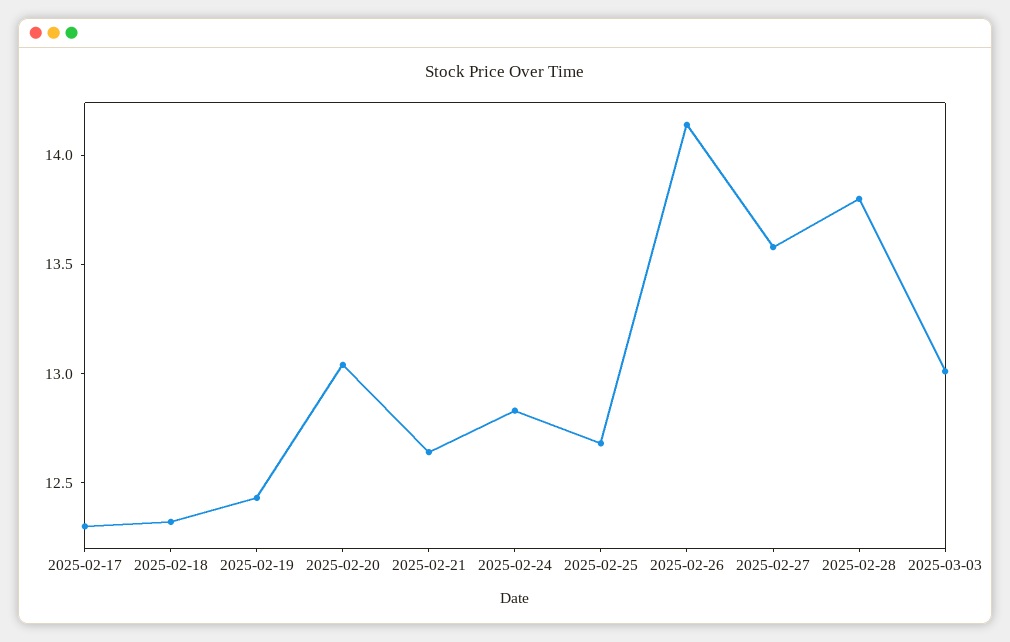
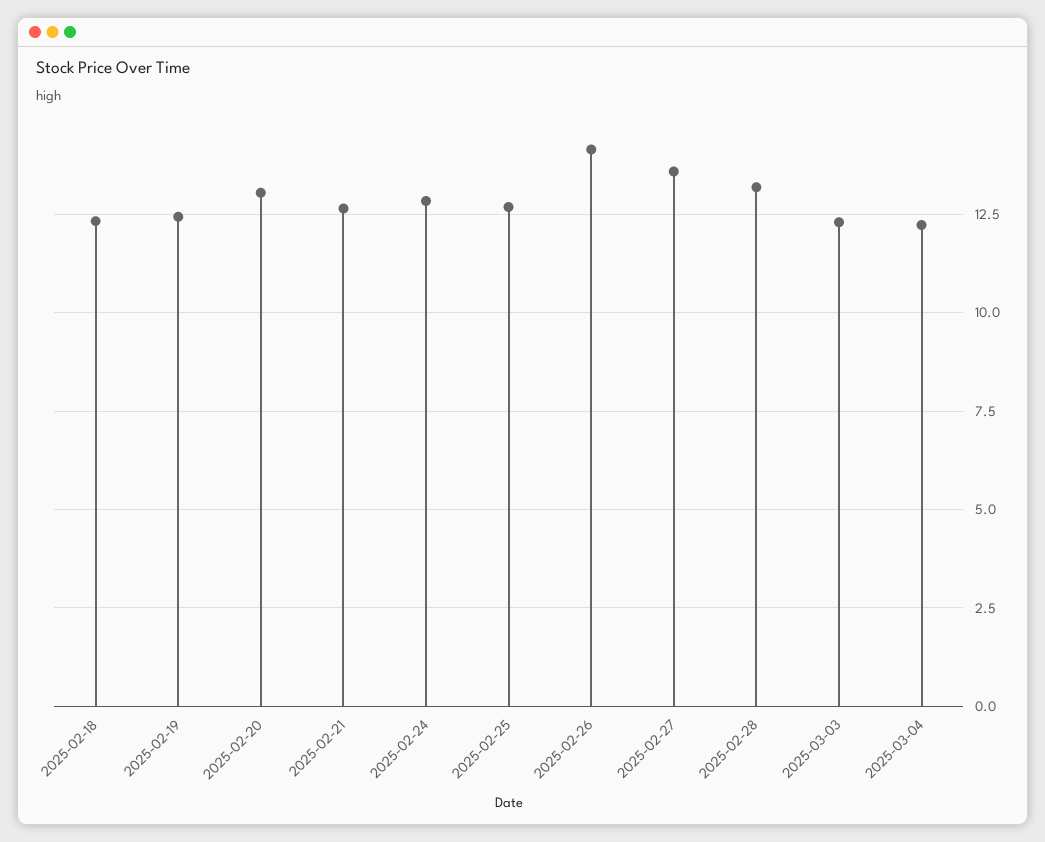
2025-02-17: 12.3 -> none
2025-02-28: 13.8 -> 13.25
2025-03-03: 13 -> 12.25
2025-03-04: none -> 12.25

